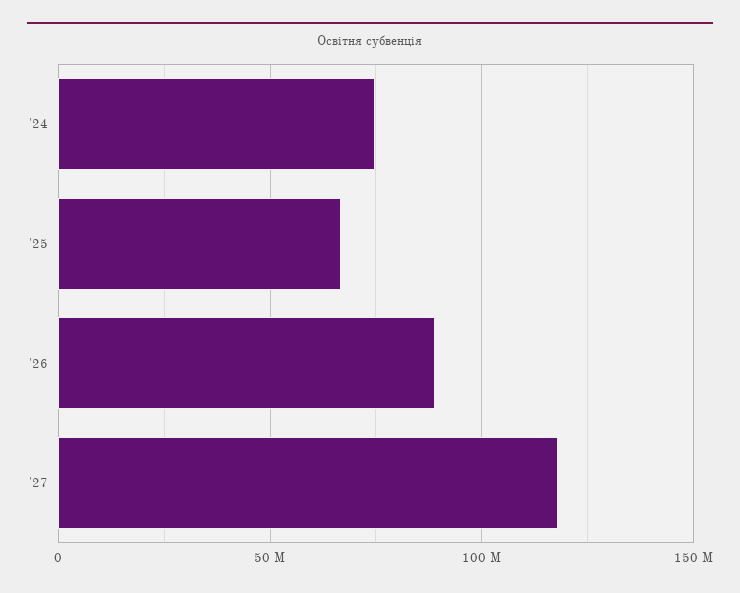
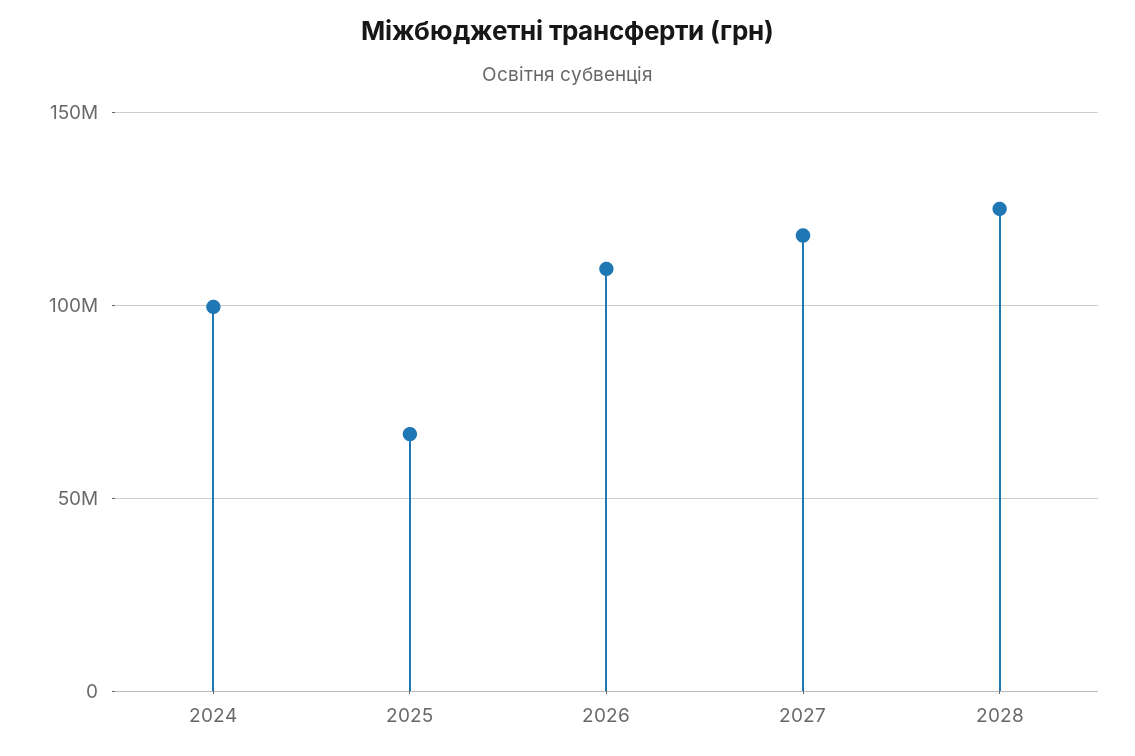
'24: 75000000 -> 100000000
'26: 90000000 -> 110000000
2028: none -> 125000000

